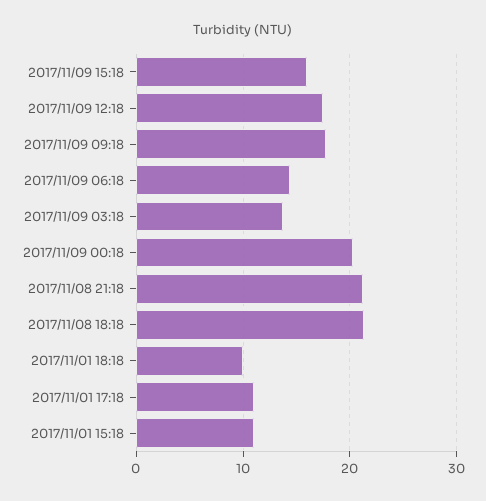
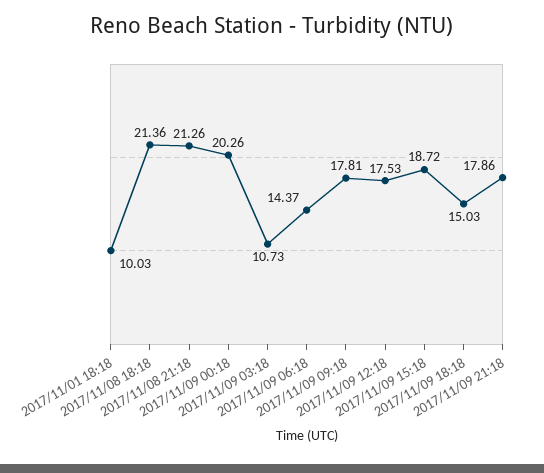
2017/11/09 15:18: 16 -> 18.72
2017/11/09 03:18: 14 -> 10.73
2017/11/01 17:18: 11 -> none
2017/11/01 15:18: 11 -> none
2017/11/09 18:18: none -> 15.03
2017/11/09 21:18: none -> 17.86

